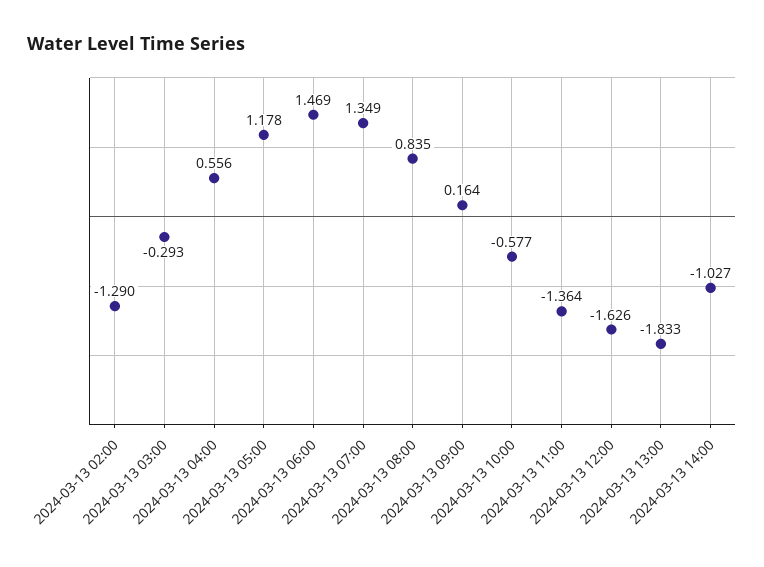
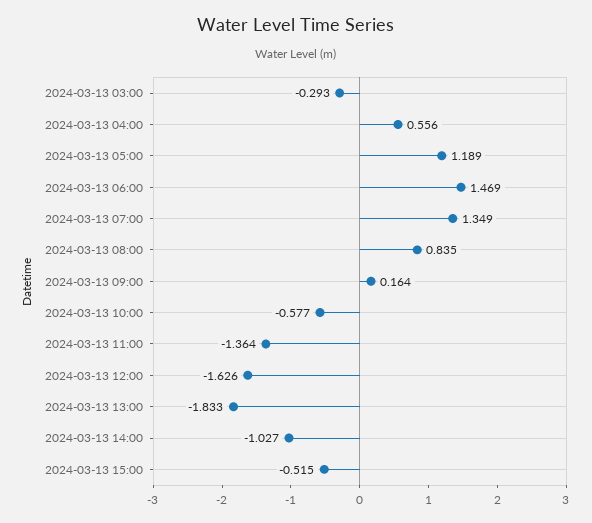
2024-03-13 02:00: -1.29 -> none
2024-03-13 05:00: 1.178 -> 1.189
2024-03-13 15:00: none -> -0.515

